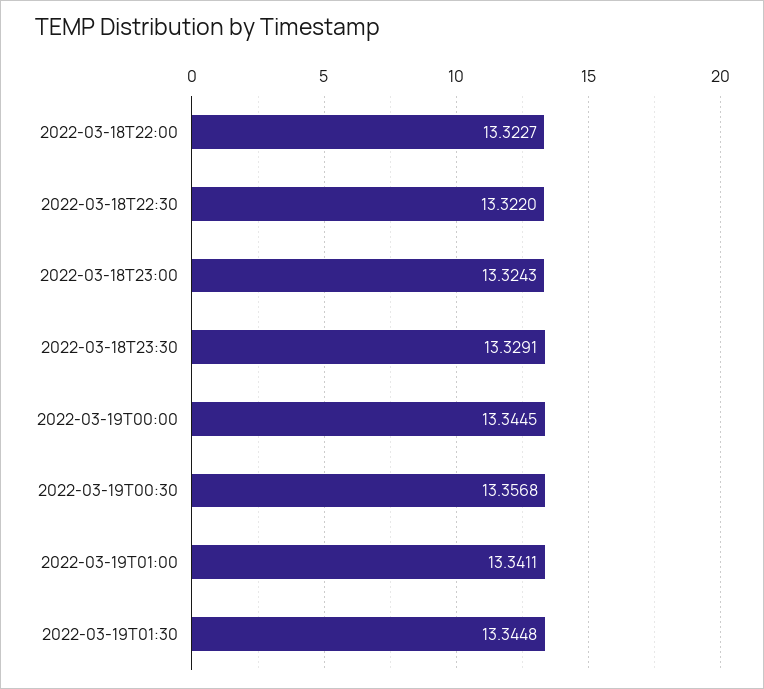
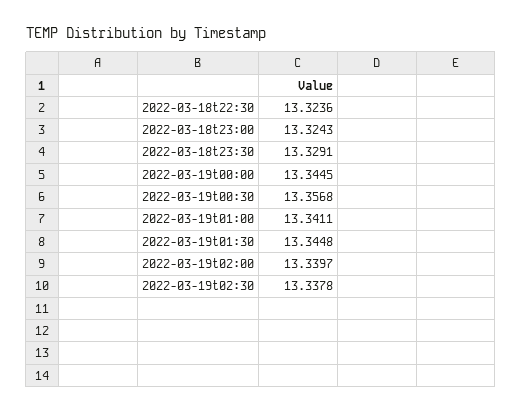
2022-03-18T22:00: 13.3227 -> none
2022-03-18T22:30: 13.322 -> 13.3236
2022-03-19t02:00: none -> 13.3397
2022-03-19t02:30: none -> 13.3378

